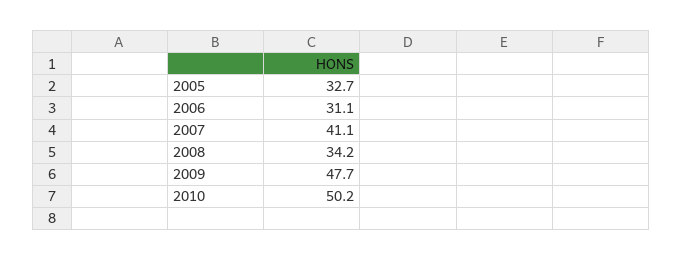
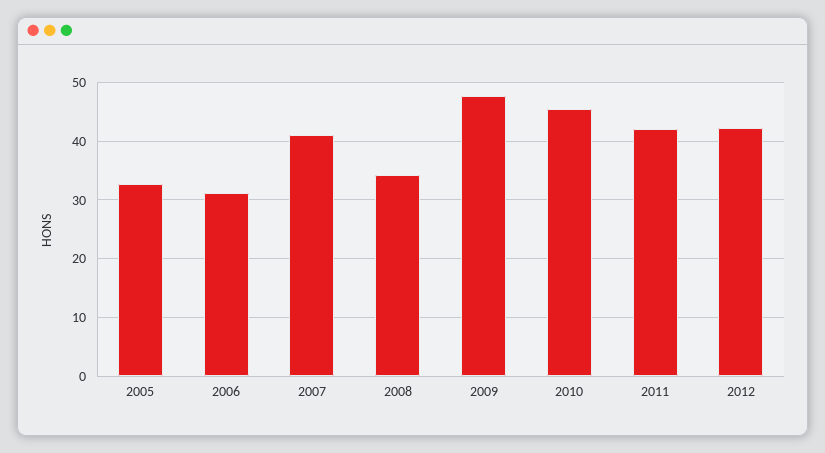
2010: 50.2 -> 46
2011: none -> 42
2012: none -> 42

